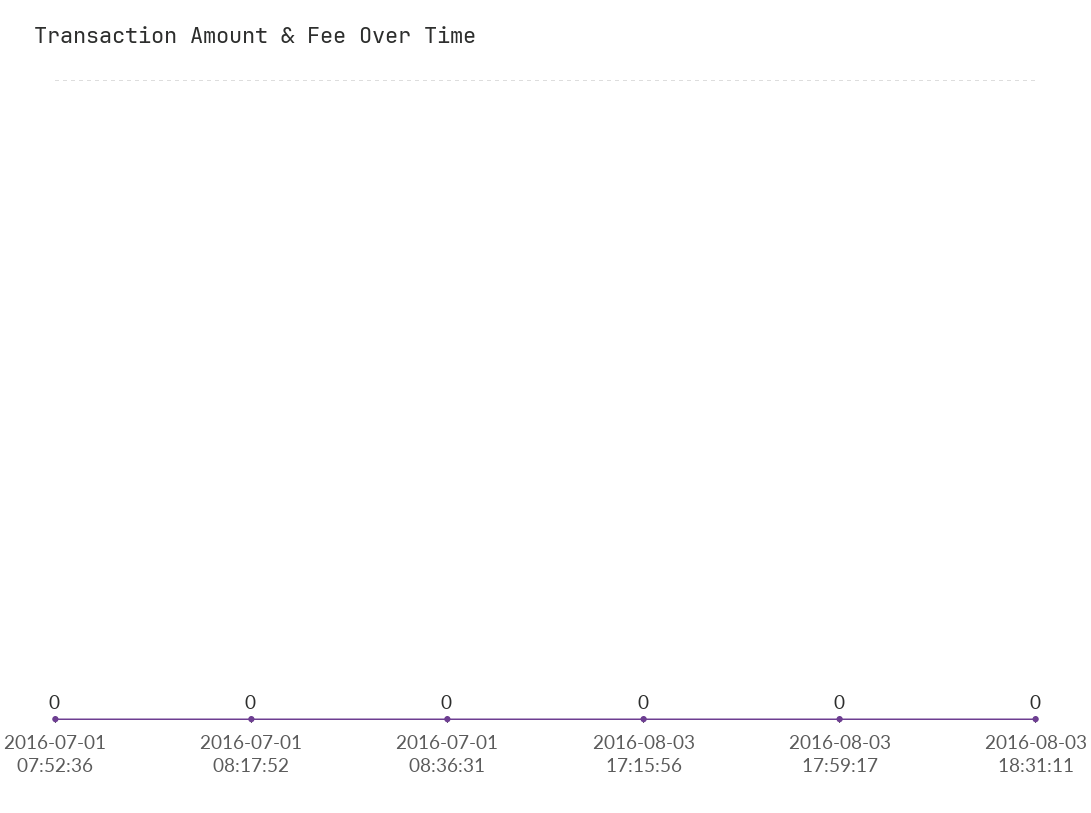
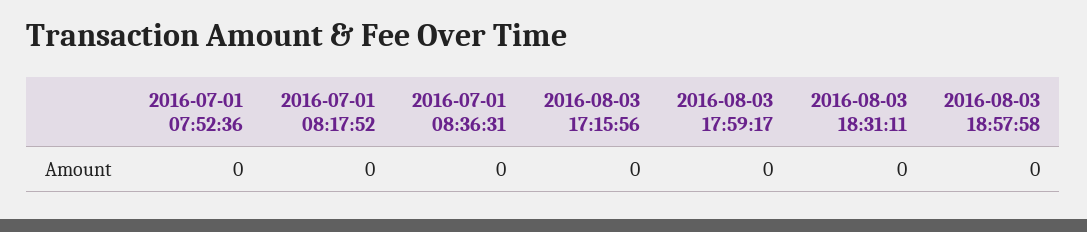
2016-08-03 18:57:58: none -> 0

